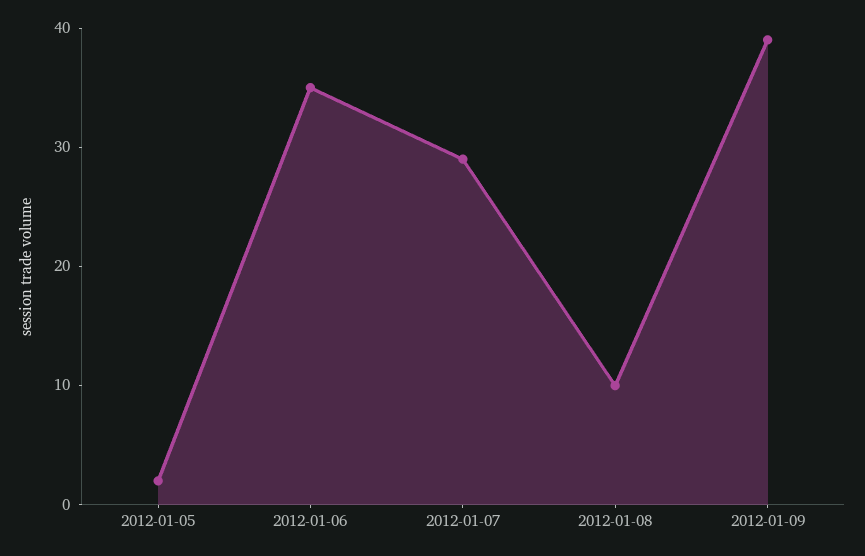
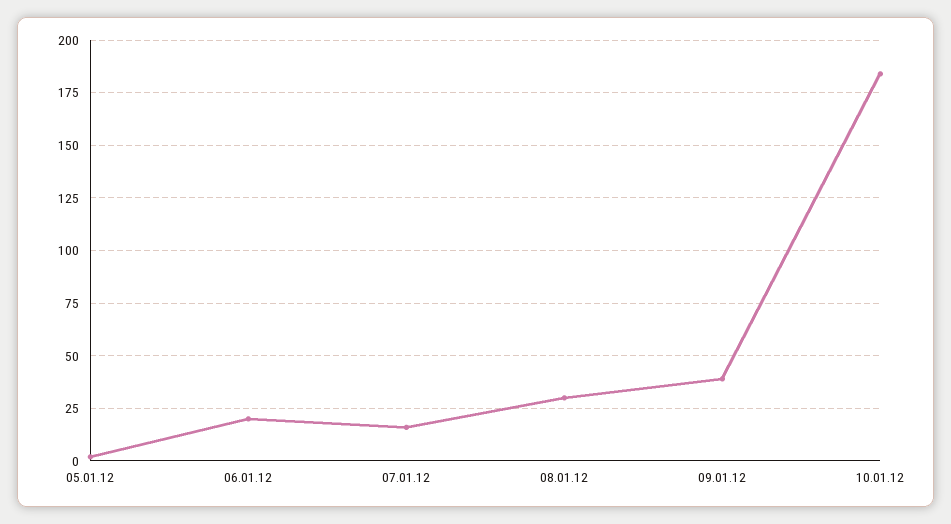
2012-01-06: 35 -> 20
2012-01-07: 29 -> 15
2012-01-08: 10 -> 30
10.01.12: none -> 185

